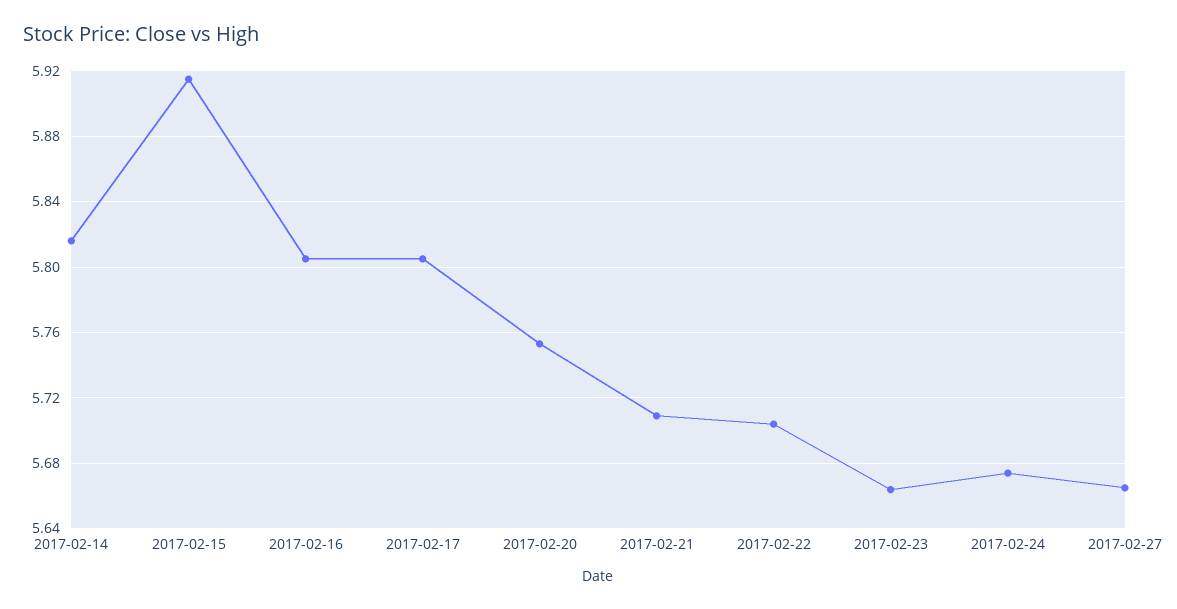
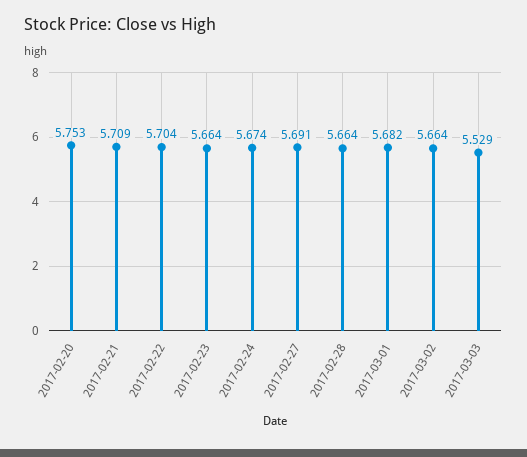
2017-02-14: 5.815 -> none
2017-02-15: 5.915 -> none
2017-02-16: 5.805 -> none
2017-02-17: 5.805 -> none
2017-02-27: 5.665 -> 5.691
2017-02-28: none -> 5.664
2017-03-01: none -> 5.682
2017-03-02: none -> 5.664
2017-03-03: none -> 5.529

